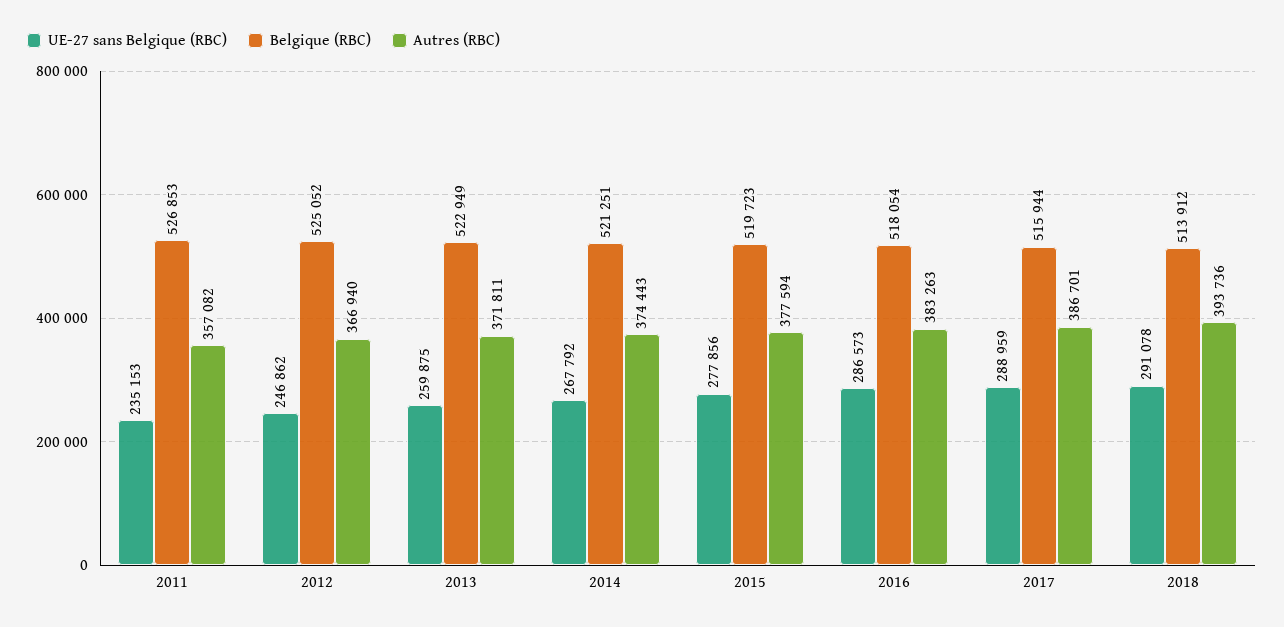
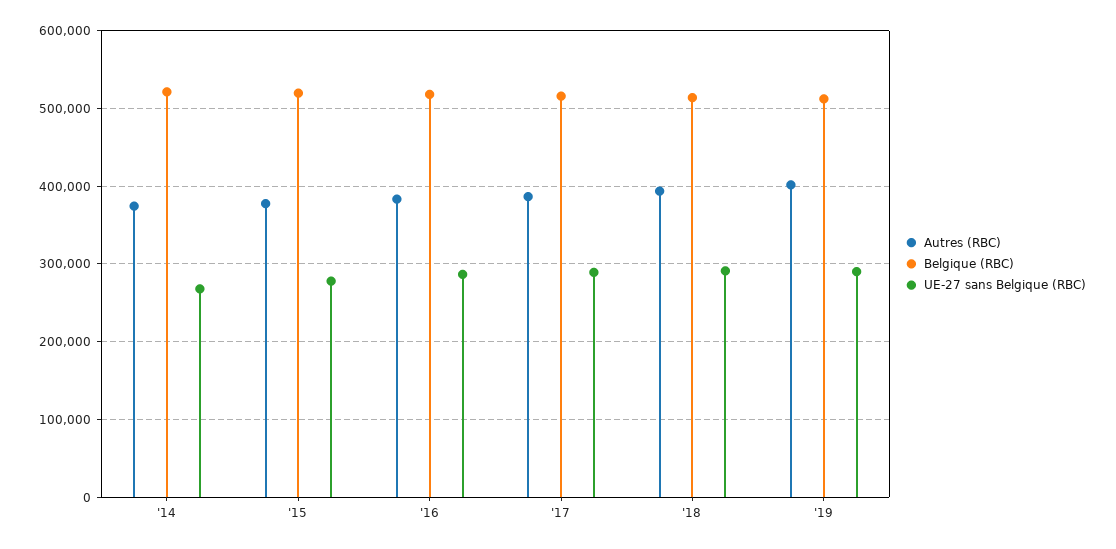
UE-27 sans Belgique (RBC), 2011: 235153 -> none
Belgique (RBC), 2011: 526853 -> none
Autres (RBC), 2011: 357082 -> none
UE-27 sans Belgique (RBC), 2012: 246862 -> none
Belgique (RBC), 2012: 525052 -> none
Autres (RBC), 2012: 366940 -> none
UE-27 sans Belgique (RBC), 2013: 259875 -> none
Belgique (RBC), 2013: 522949 -> none
Autres (RBC), 2013: 371811 -> none
Autres (RBC), '19: none -> 400000
Belgique (RBC), '19: none -> 510000
UE-27 sans Belgique (RBC), '19: none -> 290000

